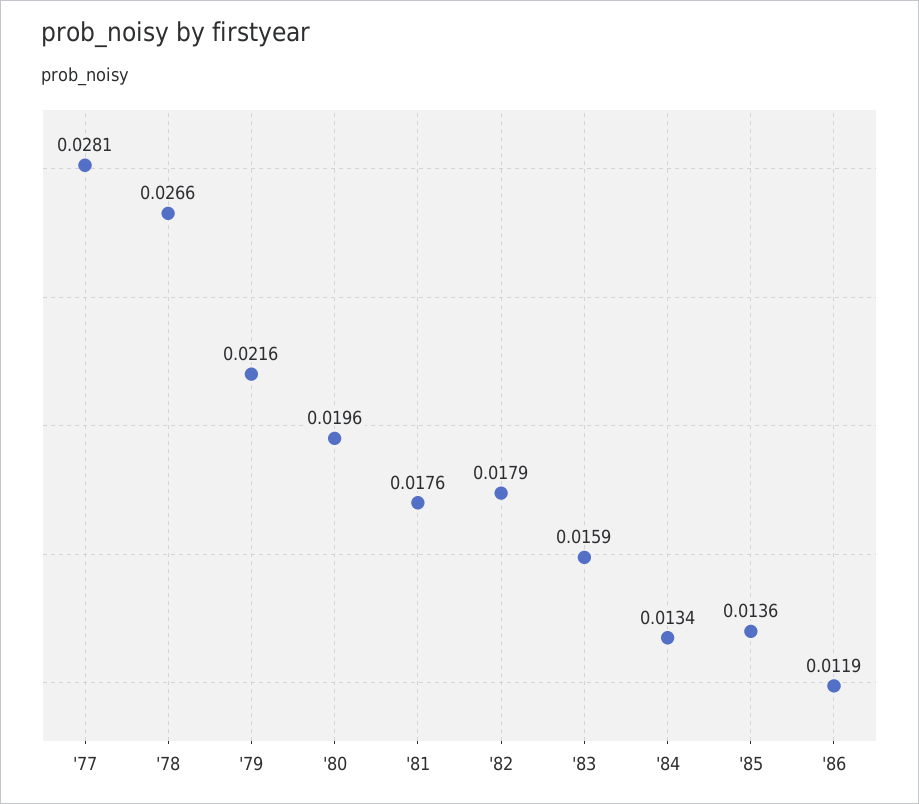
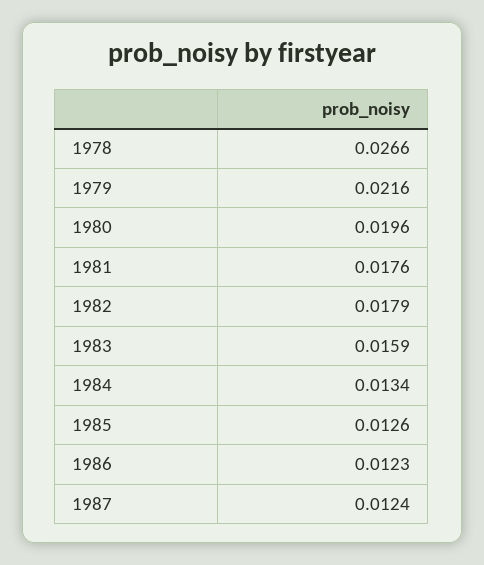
'77: 0.0281 -> none
'85: 0.0136 -> 0.0126
'86: 0.0119 -> 0.0123
1987: none -> 0.0124

